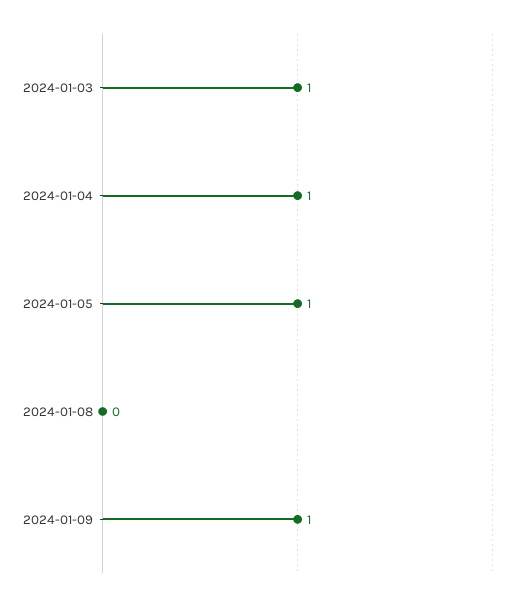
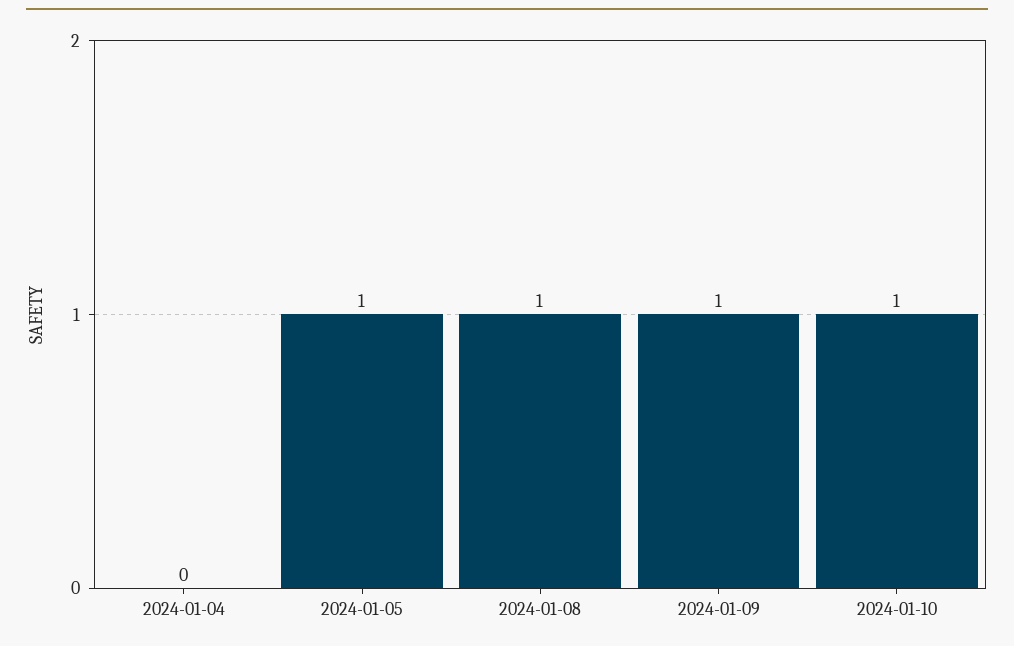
2024-01-03: 1 -> none
2024-01-04: 1 -> 0
2024-01-08: 0 -> 1
2024-01-10: none -> 1

